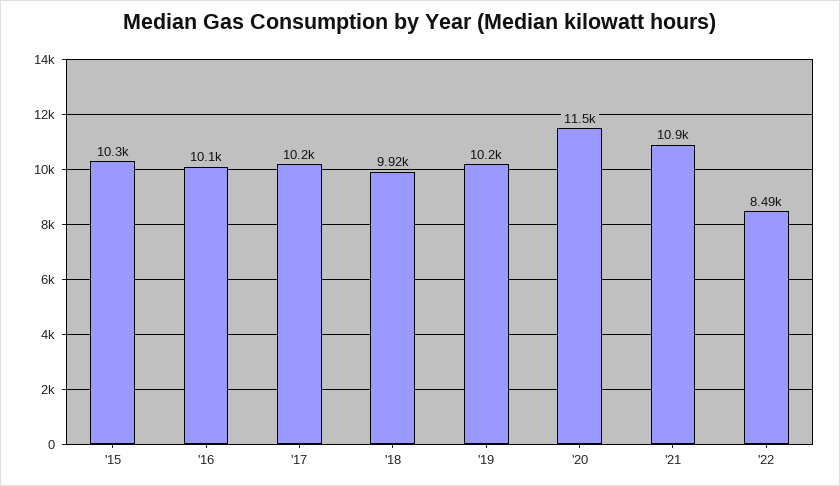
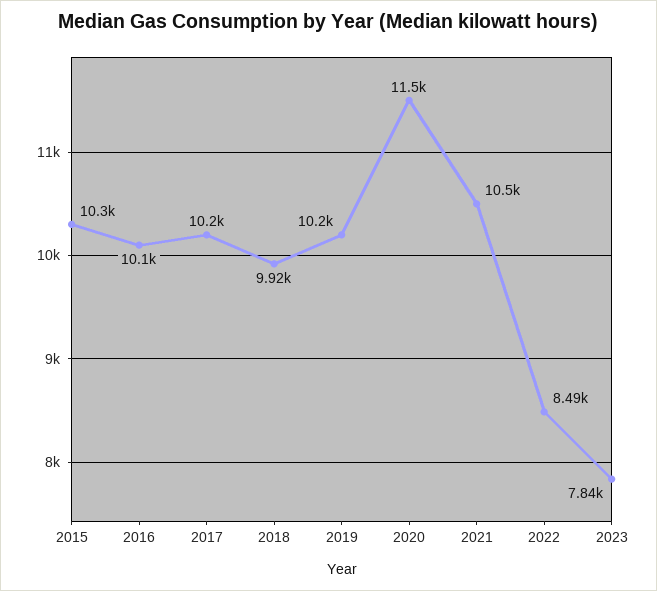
'21: 10900 -> 10500
2023: none -> 7840

